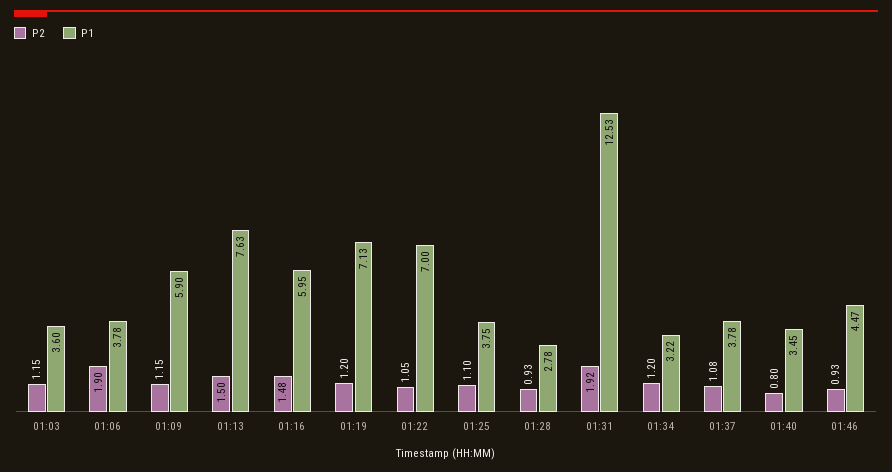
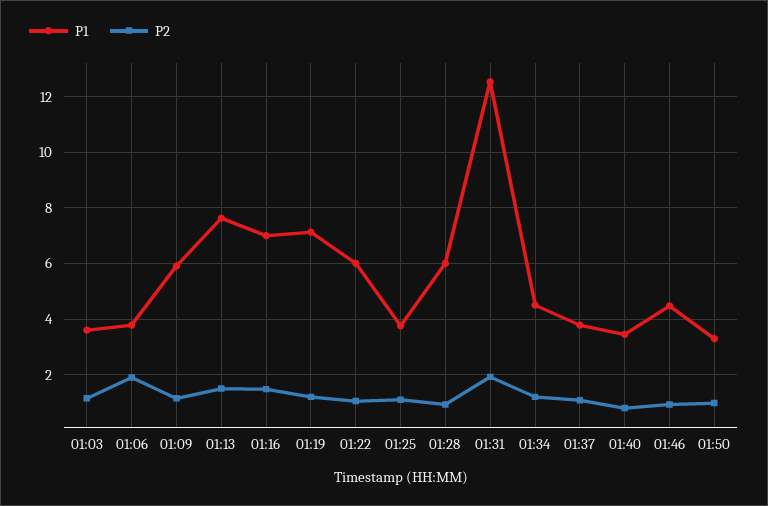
P1, 01:16: 5.95 -> 7
P1, 01:22: 7 -> 6
P1, 01:28: 2.78 -> 6
P1, 01:34: 3.22 -> 4.5
P1, 01:50: none -> 3.25
P2, 01:50: none -> 1

